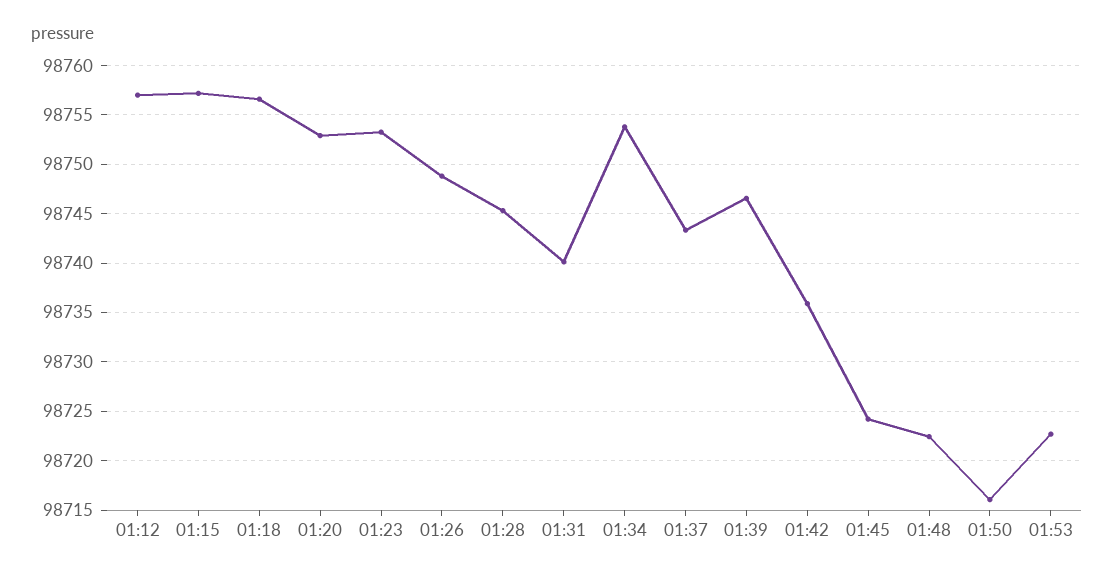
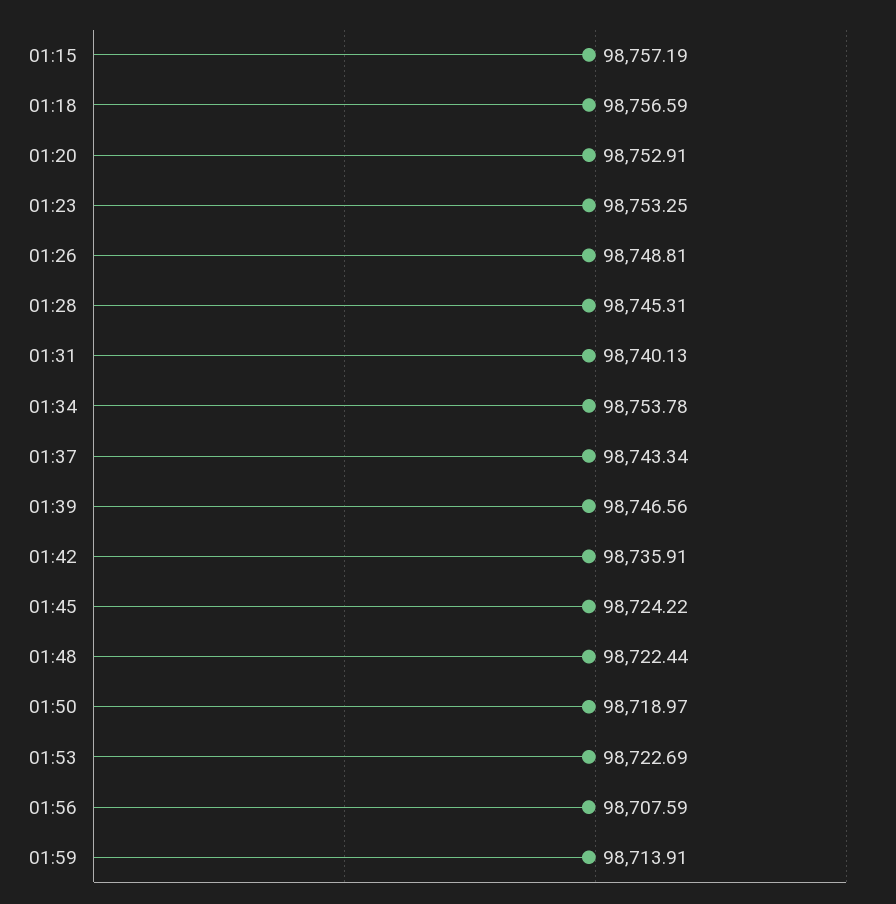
01:12: 98757 -> none
01:50: 98716 -> 98718.97
01:56: none -> 98707.59
01:59: none -> 98713.91

